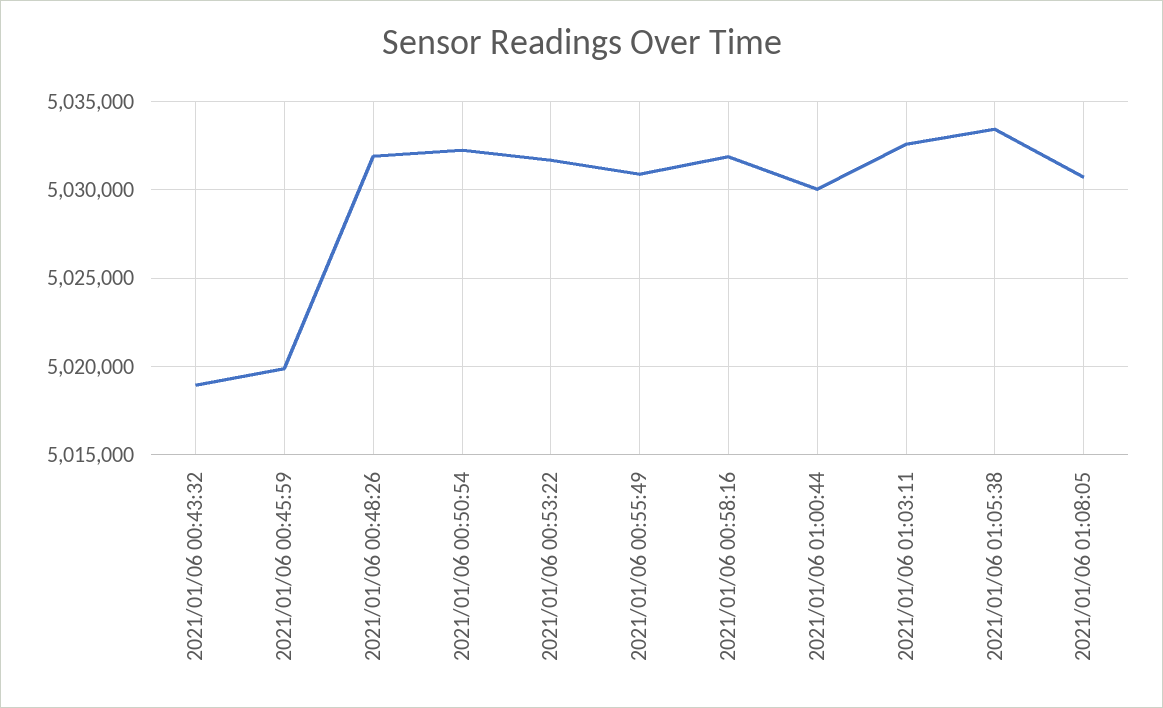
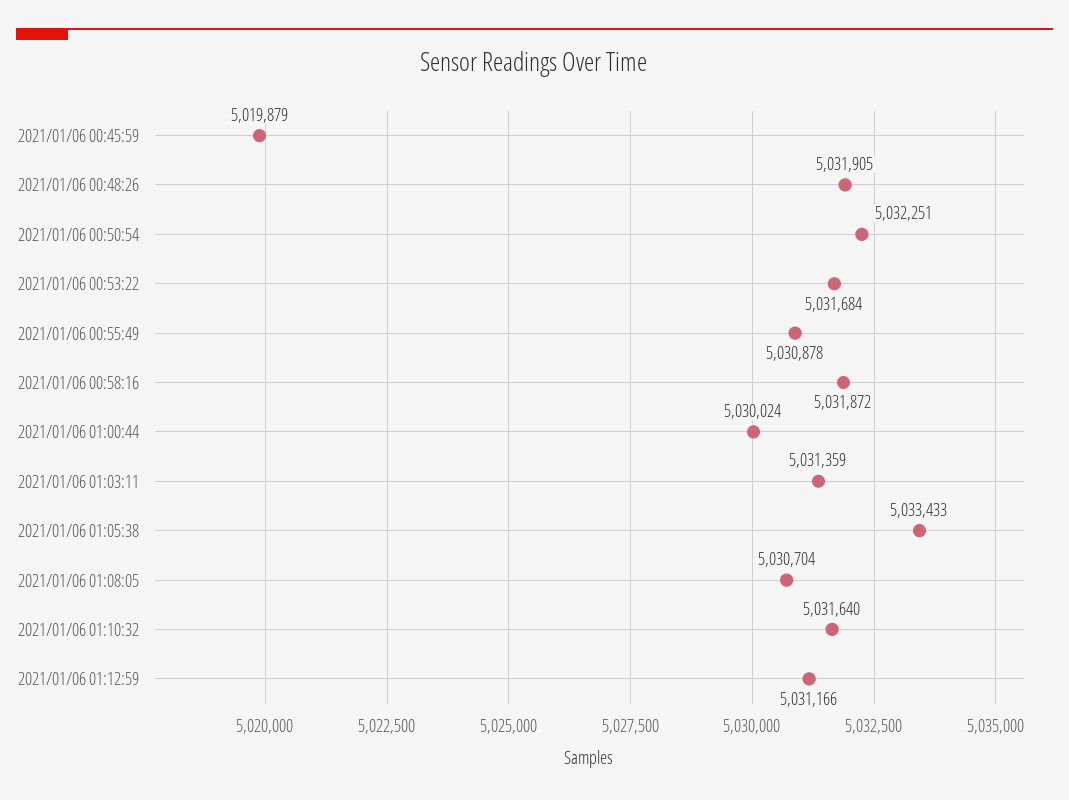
2021/01/06 00:43:32: 5019000 -> none
2021/01/06 01:03:11: 5032500 -> 5031359
2021/01/06 01:10:32: none -> 5031640
2021/01/06 01:12:59: none -> 5031166

